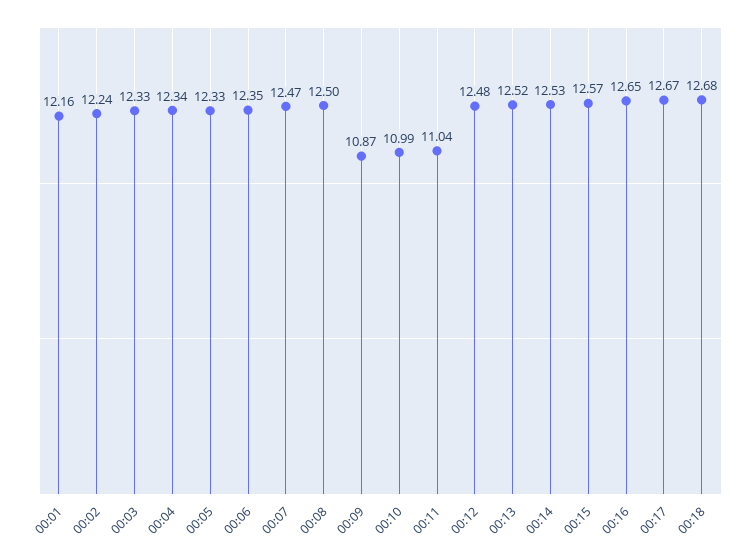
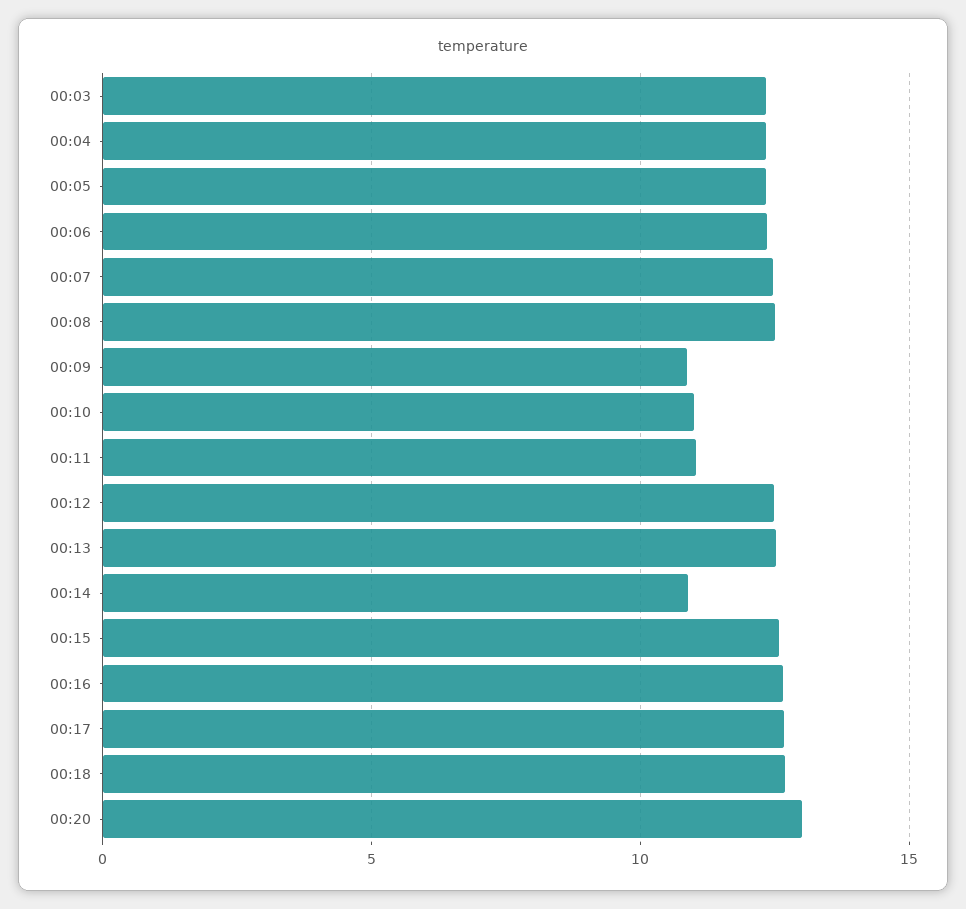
00:01: 12.16 -> none
00:02: 12.24 -> none
00:14: 12.53 -> 11
00:20: none -> 13

